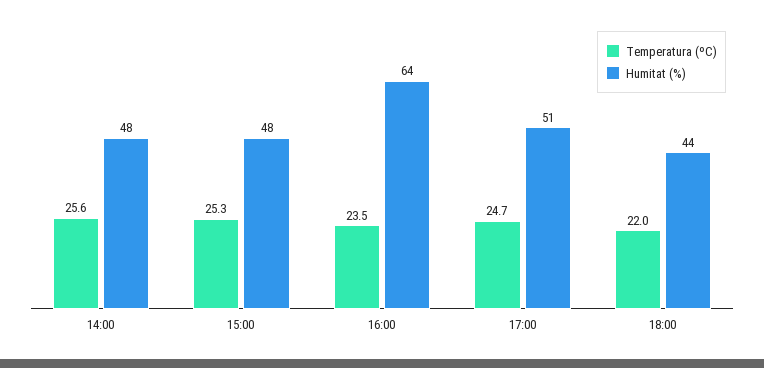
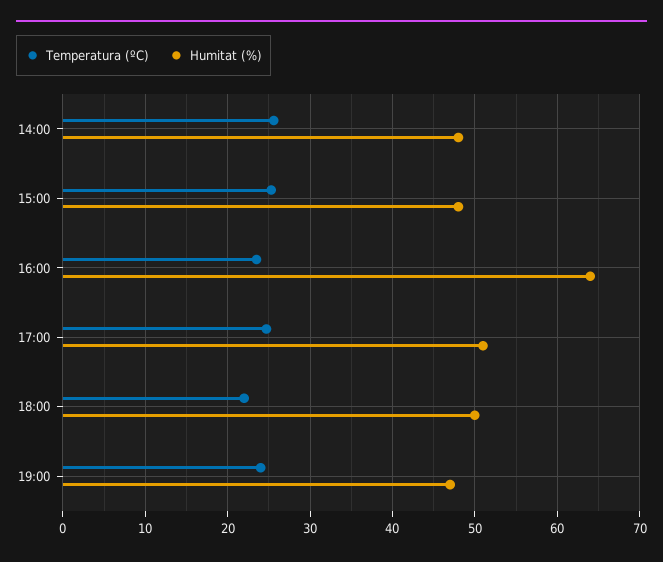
Humitat (%), 18:00: 44 -> 50
Temperatura (ºC), 19:00: none -> 24
Humitat (%), 19:00: none -> 47

